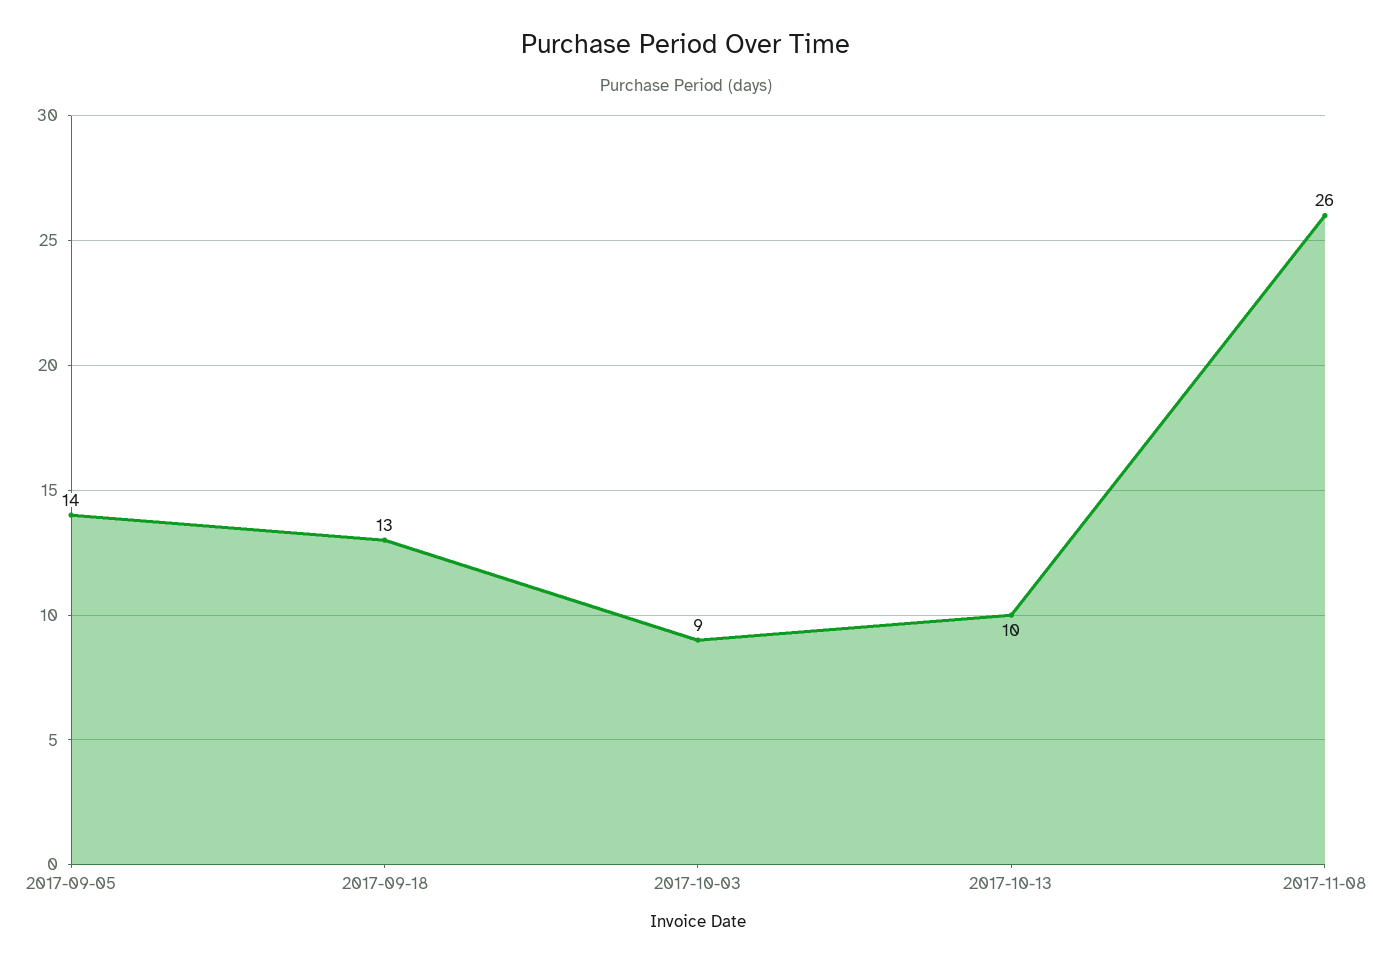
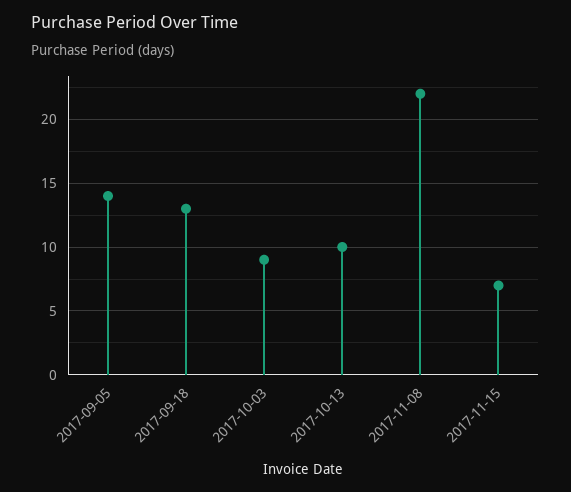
2017-11-08: 26 -> 22
2017-11-15: none -> 7

